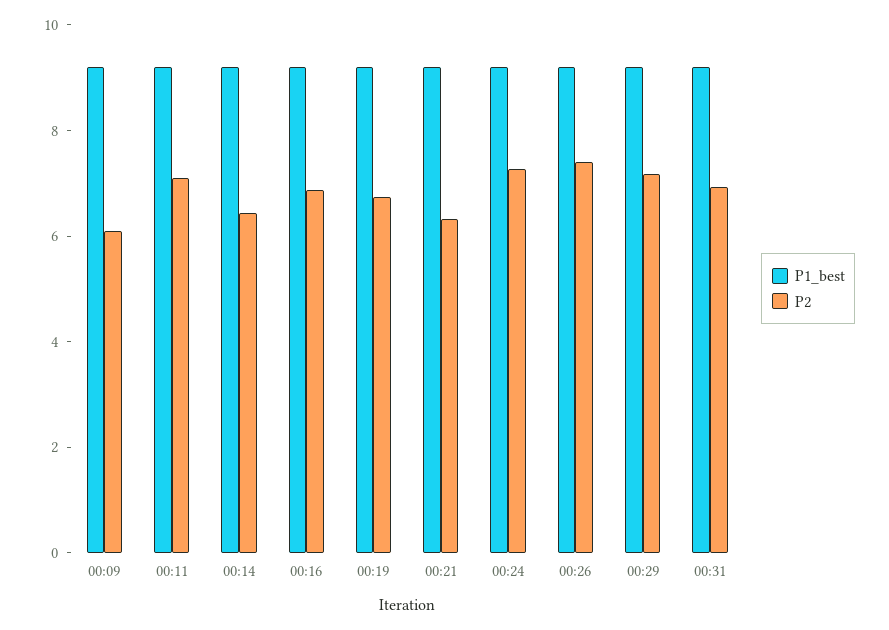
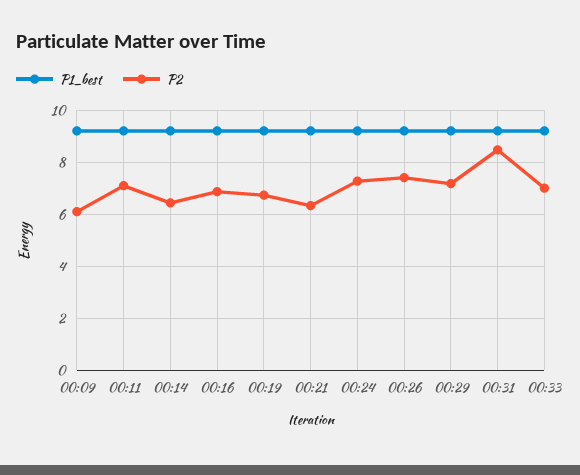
P2, 00:31: 7 -> 8.5
P1_best, 00:33: none -> 9.25
P2, 00:33: none -> 7

